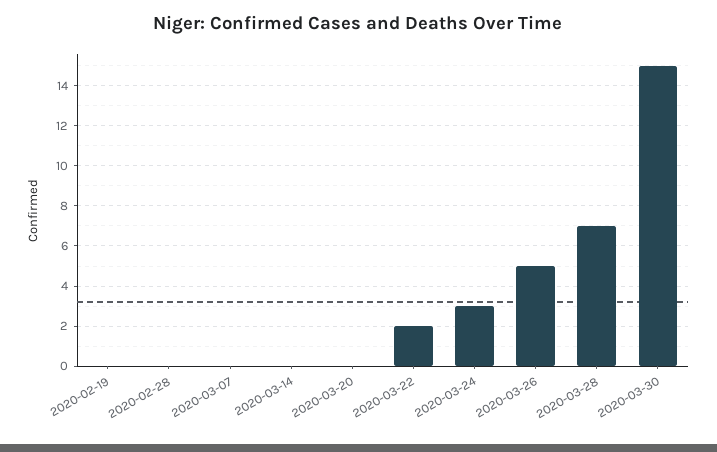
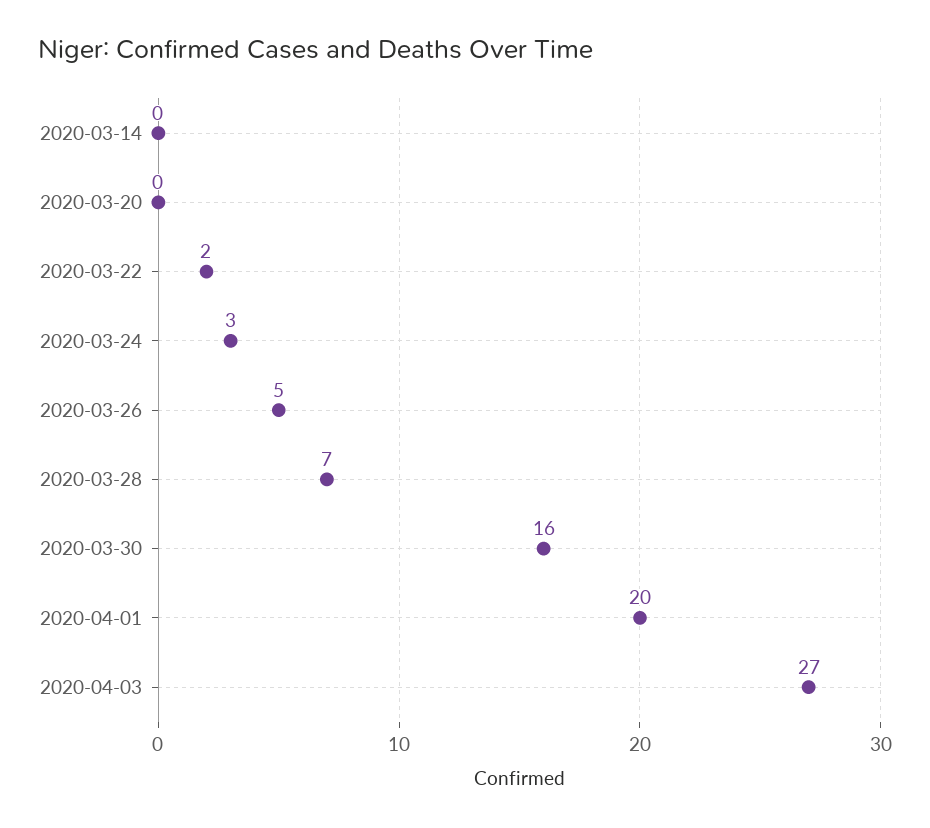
2020-02-19: 0 -> none
2020-02-28: 0 -> none
2020-03-07: 0 -> none
2020-03-30: 15 -> 16
2020-04-01: none -> 20
2020-04-03: none -> 27

